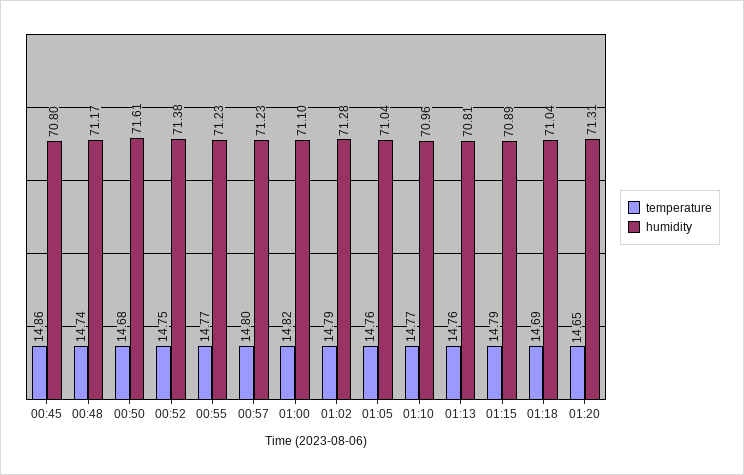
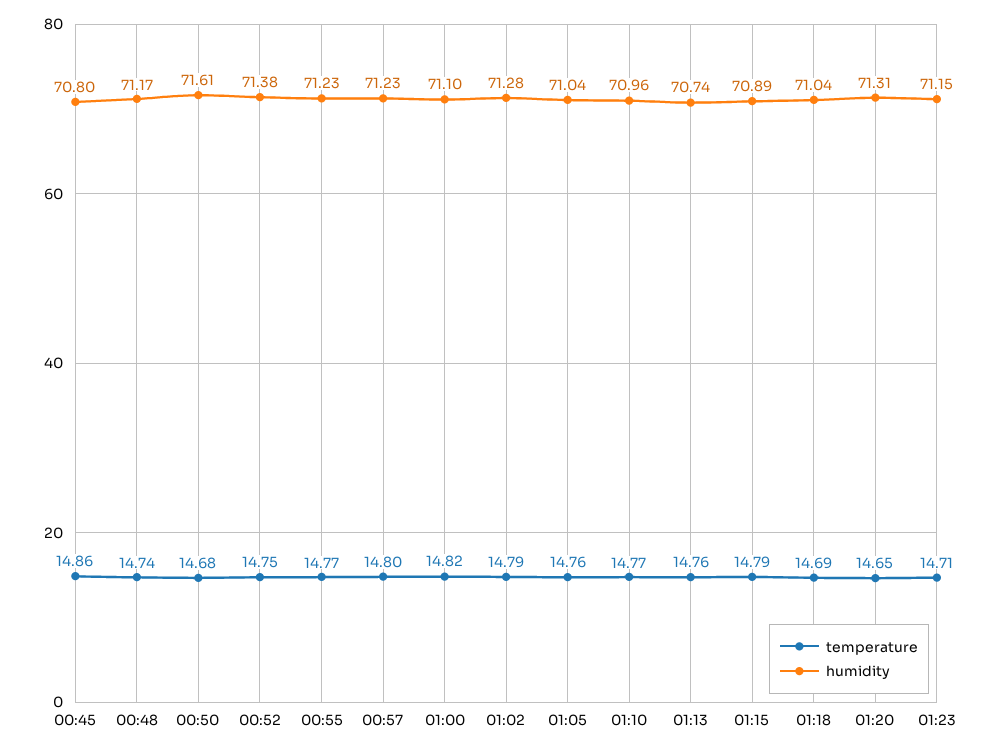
humidity, 01:13: 70.81 -> 70.74
temperature, 01:23: none -> 14.71
humidity, 01:23: none -> 71.15

